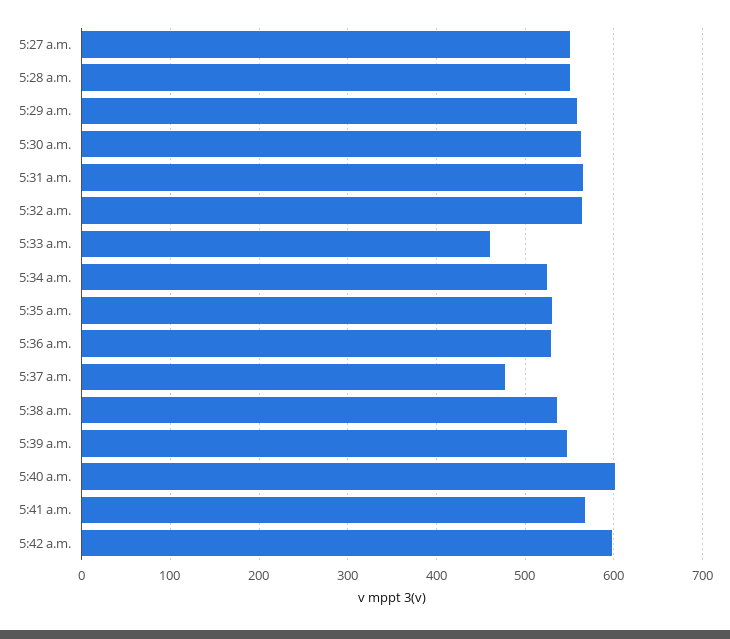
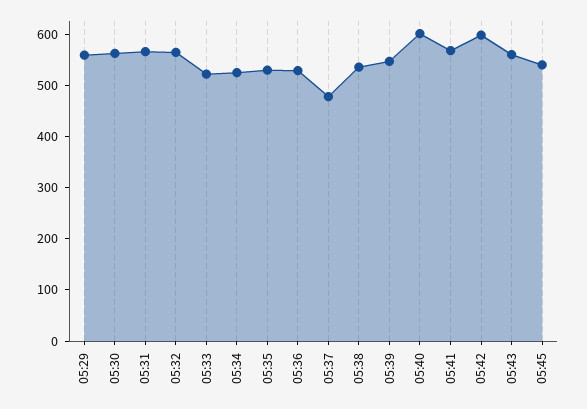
5:27 a.m.: 550 -> none
5:28 a.m.: 550 -> none
5:33 a.m.: 460 -> 520
05:43: none -> 560
05:45: none -> 540

